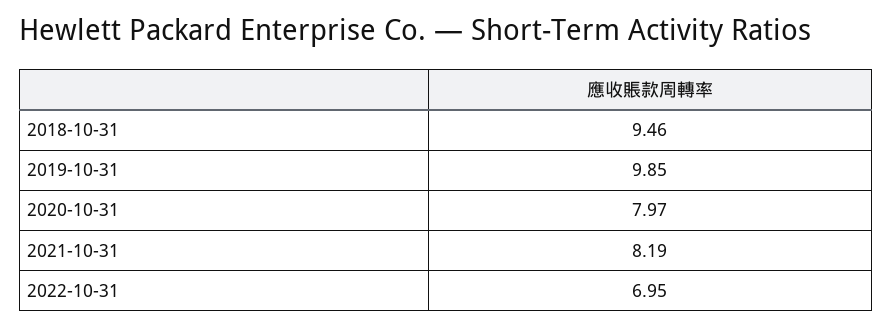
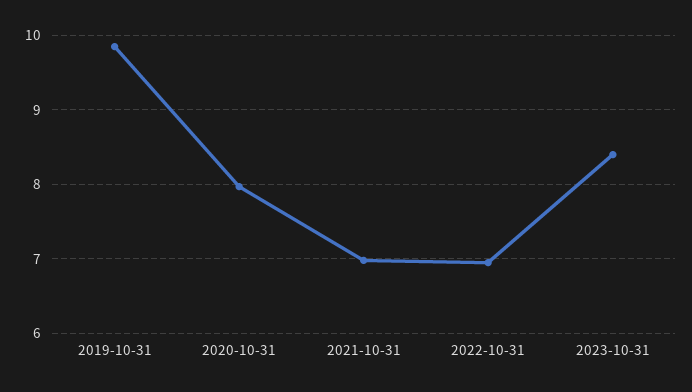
2018-10-31: 9.46 -> none
2021-10-31: 8.19 -> 7
2023-10-31: none -> 8.4

